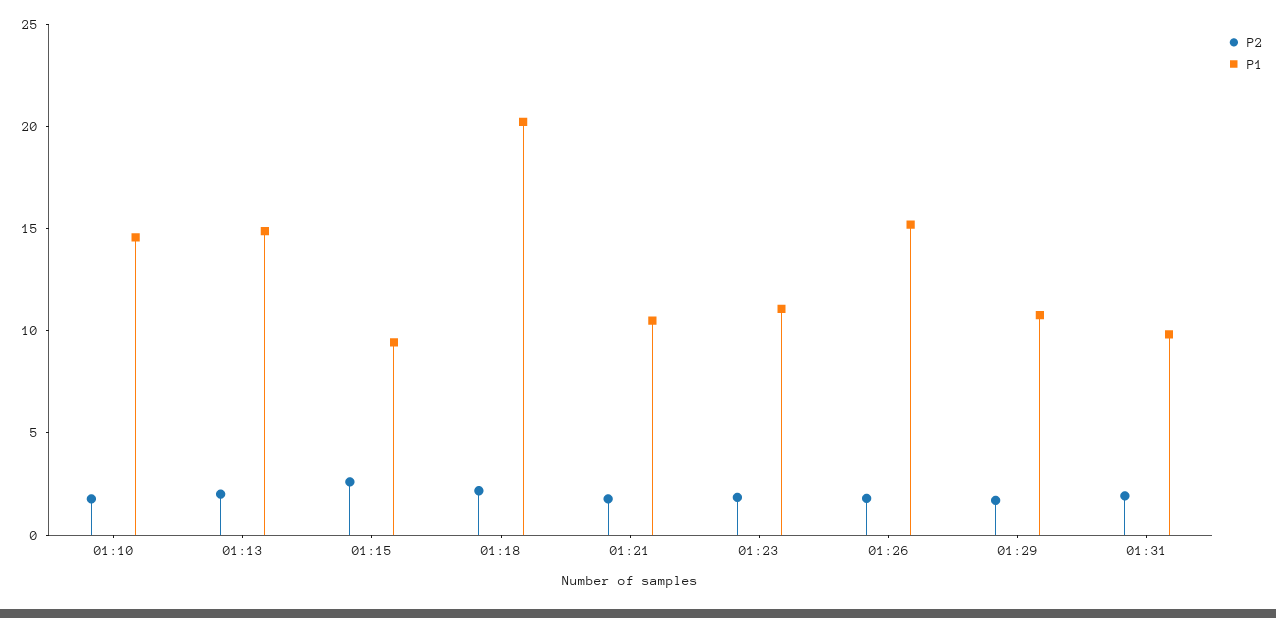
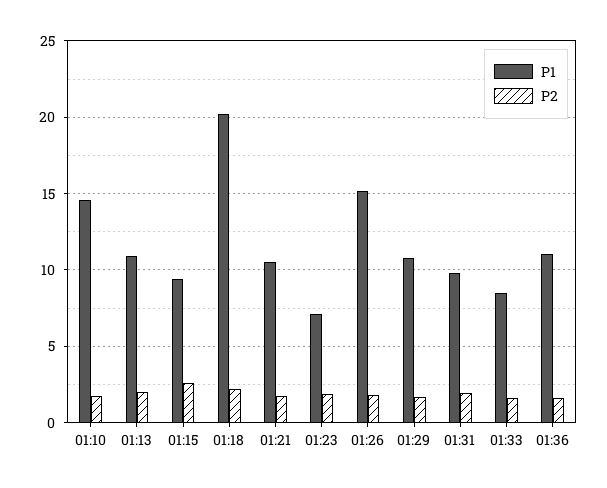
P1, 01:13: 15 -> 11
P1, 01:23: 11 -> 7
P1, 01:33: none -> 8.5
P2, 01:33: none -> 1.5
P1, 01:36: none -> 11
P2, 01:36: none -> 1.5

